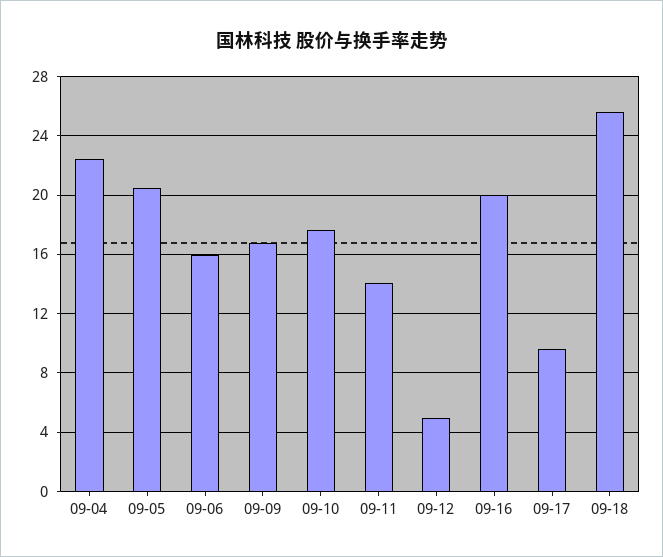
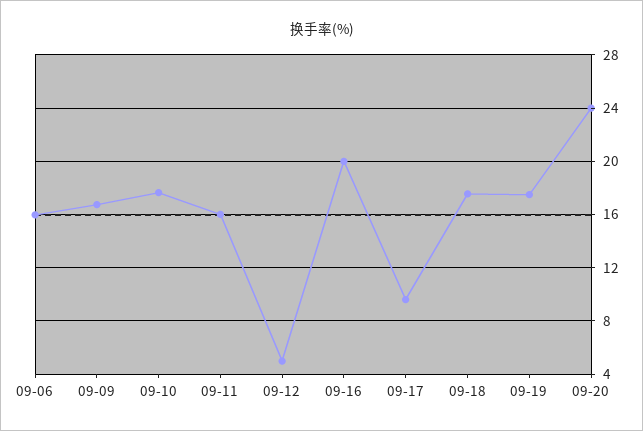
09-04: 22.5 -> none
09-05: 20.5 -> none
09-11: 14 -> 16
09-18: 25.5 -> 17.5
09-19: none -> 17.5
09-20: none -> 24

